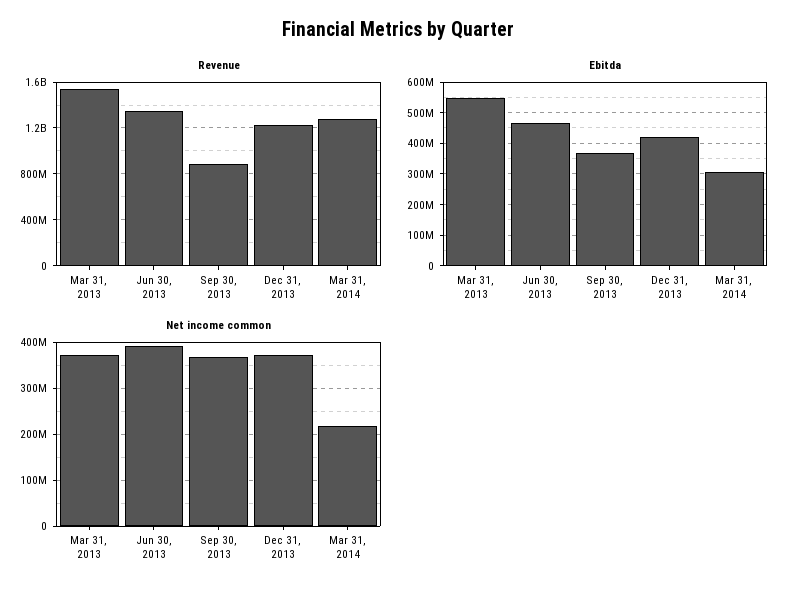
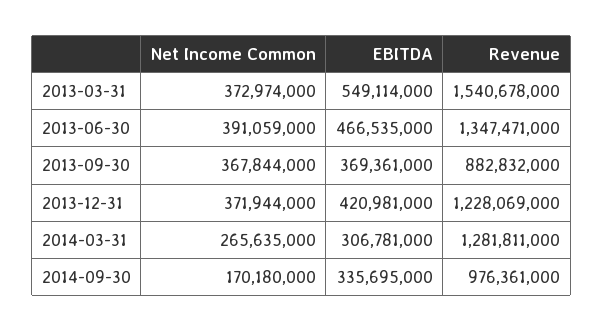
Net income common, Mar 31, 2014: 220000000 -> 265635000
Net income common, 2014-09-30: none -> 170180000
Ebitda, 2014-09-30: none -> 335695000
Revenue, 2014-09-30: none -> 976361000

